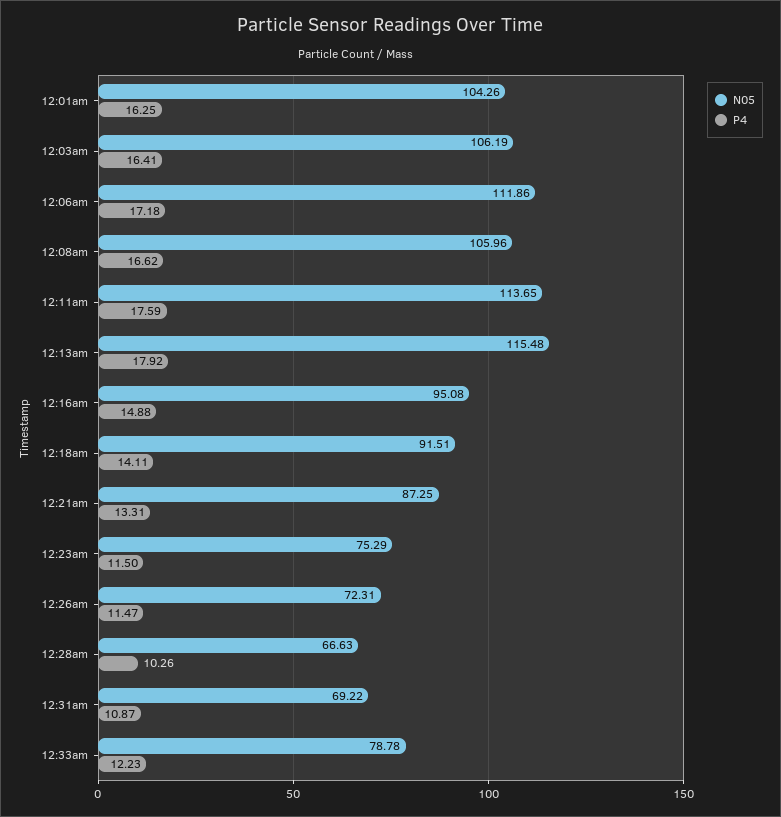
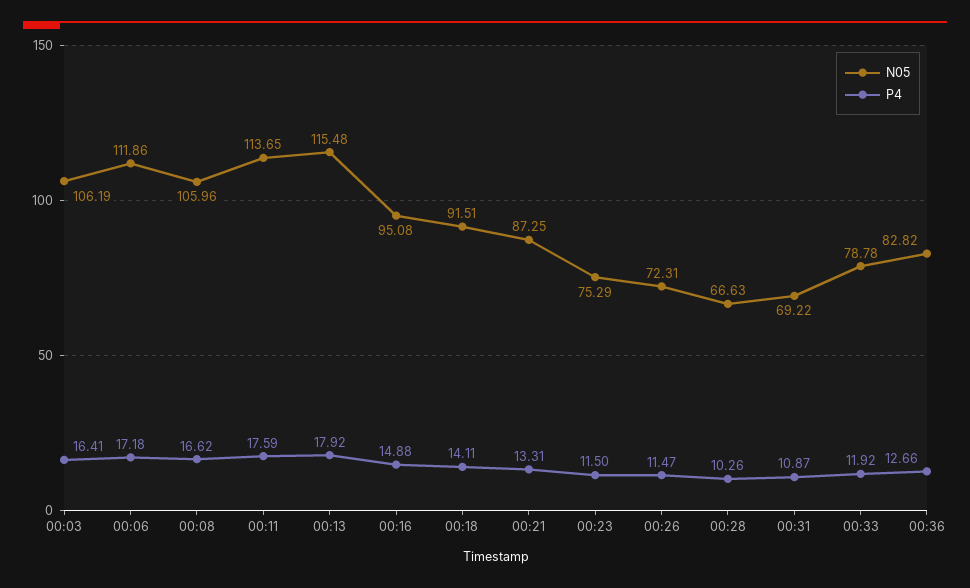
N05, 12:01am: 104.26 -> none
P4, 12:01am: 16.25 -> none
P4, 12:33am: 12.23 -> 11.92
N05, 00:36: none -> 82.82
P4, 00:36: none -> 12.66

